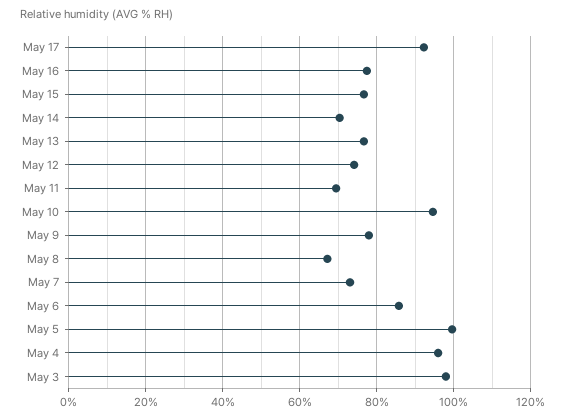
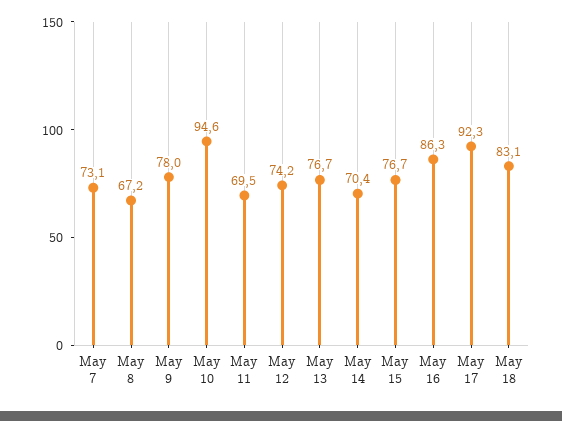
May 16: 78 -> 86.3
May 6: 86 -> none
May 5: 100 -> none
May 4: 96 -> none
May 3: 98 -> none
May 18: none -> 83.1

